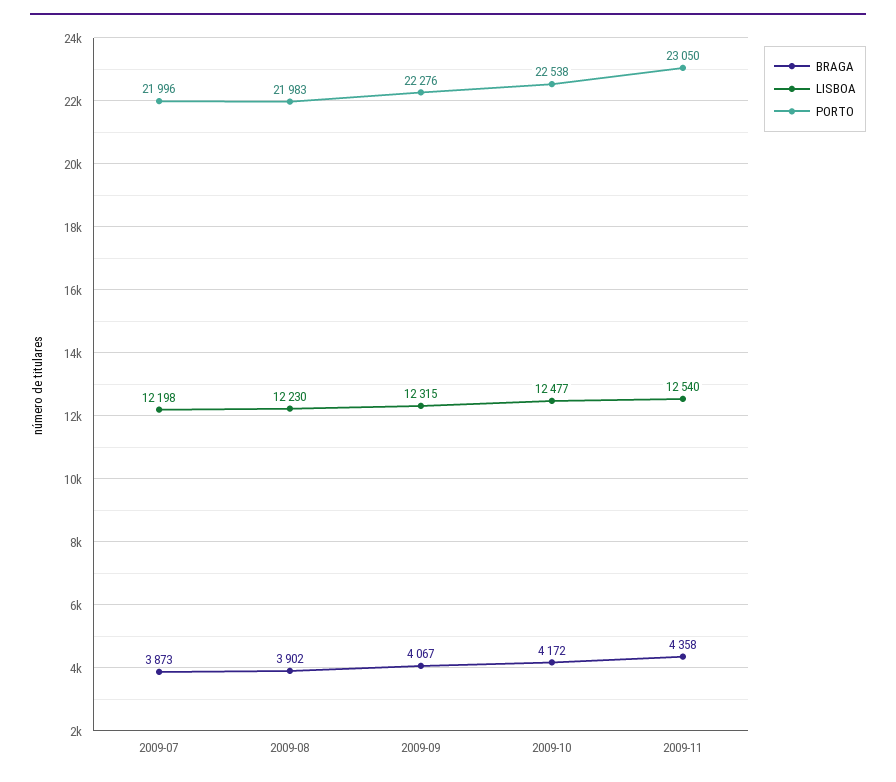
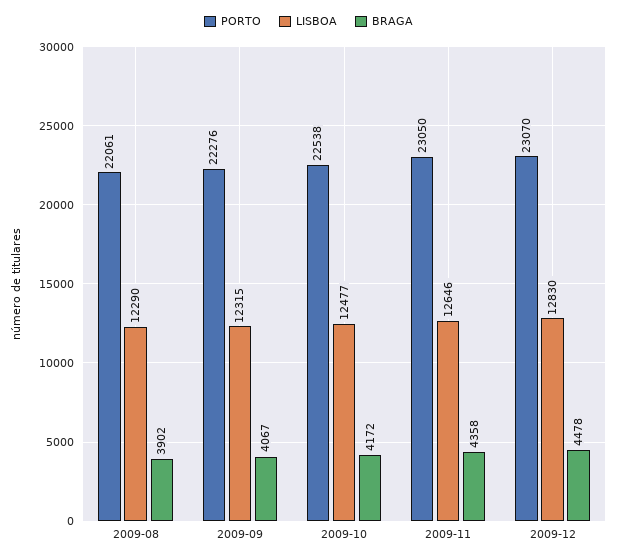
BRAGA, 2009-07: 3873 -> none
LISBOA, 2009-07: 12198 -> none
PORTO, 2009-07: 21996 -> none
LISBOA, 2009-08: 12230 -> 12290
PORTO, 2009-08: 21983 -> 22061
LISBOA, 2009-11: 12540 -> 12646
PORTO, 2009-12: none -> 23070
LISBOA, 2009-12: none -> 12830
BRAGA, 2009-12: none -> 4478

